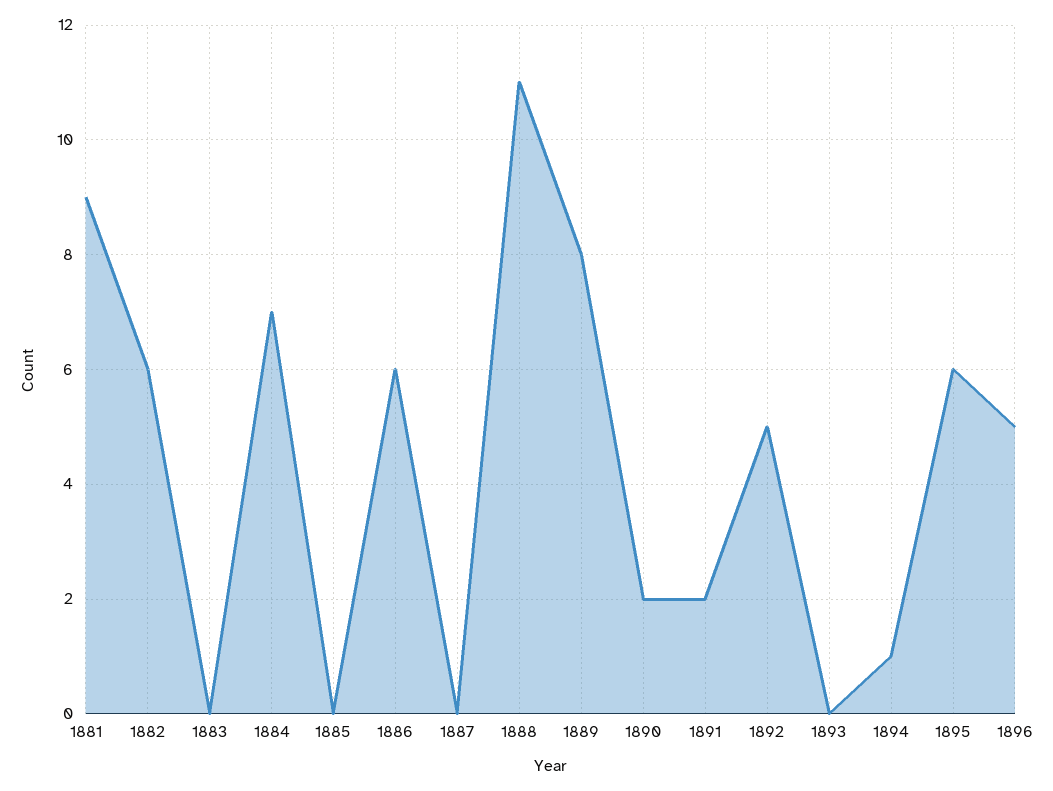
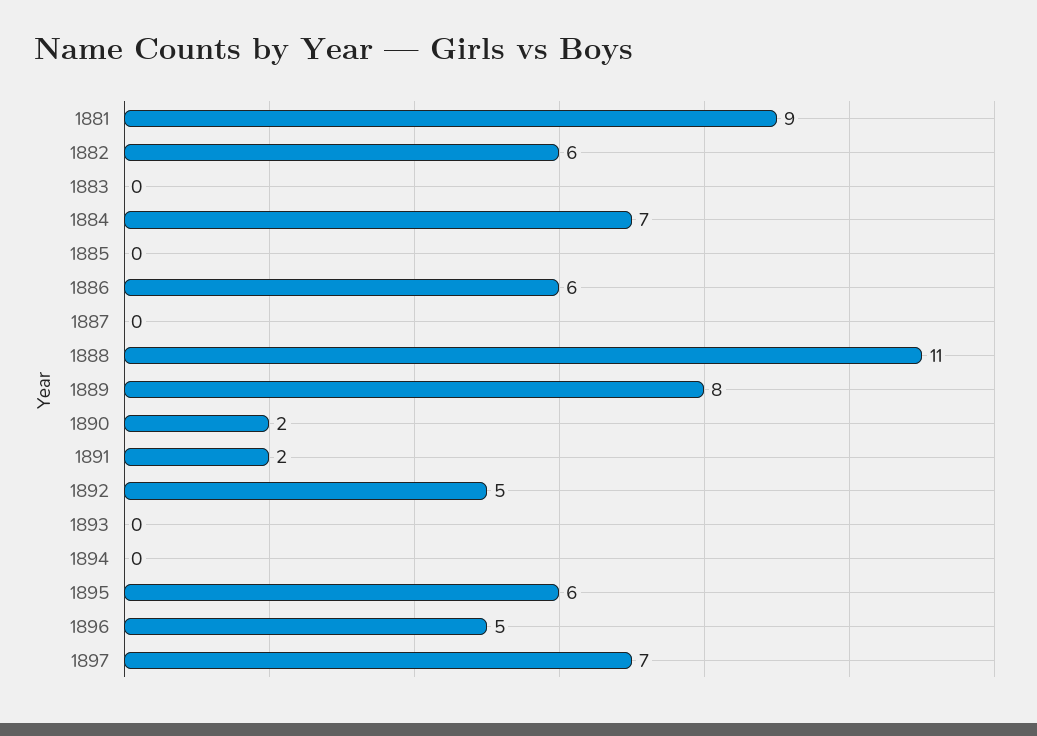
1894: 1 -> 0
1897: none -> 7

